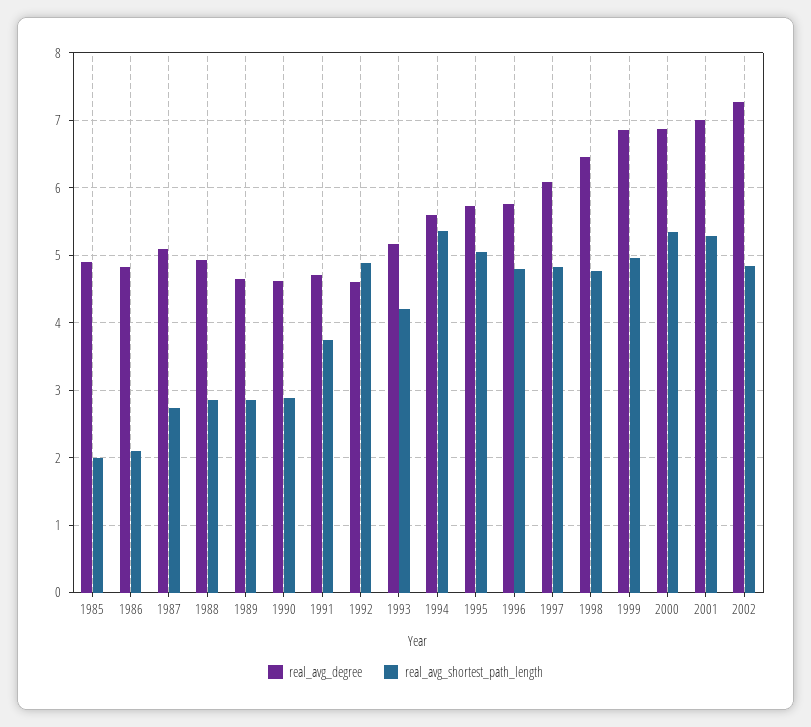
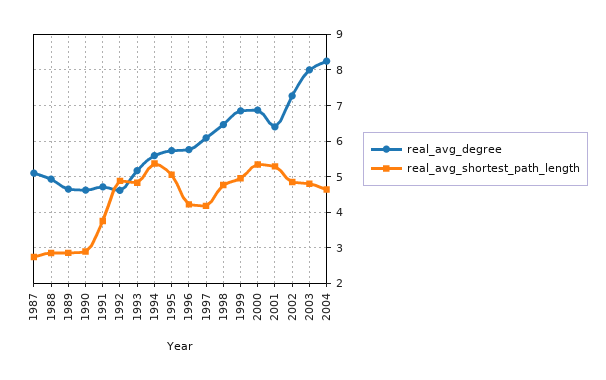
real_avg_degree, 1985: 4.9 -> none
real_avg_shortest_path_length, 1985: 2 -> none
real_avg_degree, 1986: 4.8 -> none
real_avg_shortest_path_length, 1986: 2.1 -> none
real_avg_shortest_path_length, 1993: 4.2 -> 4.8
real_avg_shortest_path_length, 1996: 4.8 -> 4.2
real_avg_shortest_path_length, 1997: 4.8 -> 4.2
real_avg_degree, 2001: 7 -> 6.4
real_avg_degree, 2003: none -> 8
real_avg_shortest_path_length, 2003: none -> 4.8
real_avg_degree, 2004: none -> 8.2
real_avg_shortest_path_length, 2004: none -> 4.6

